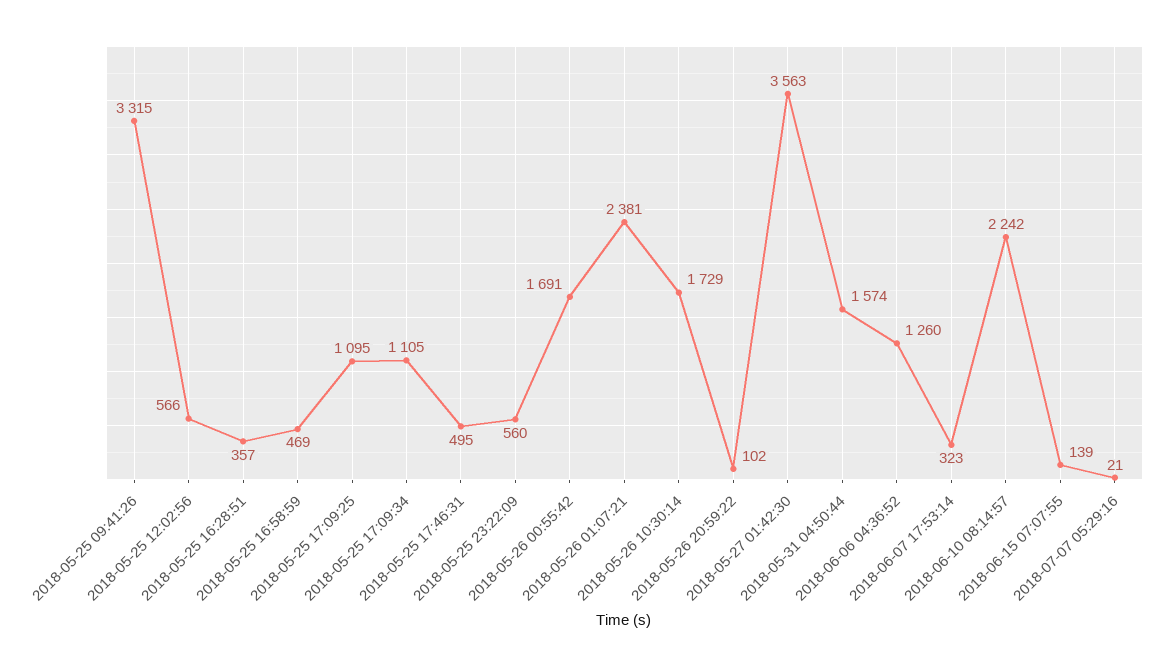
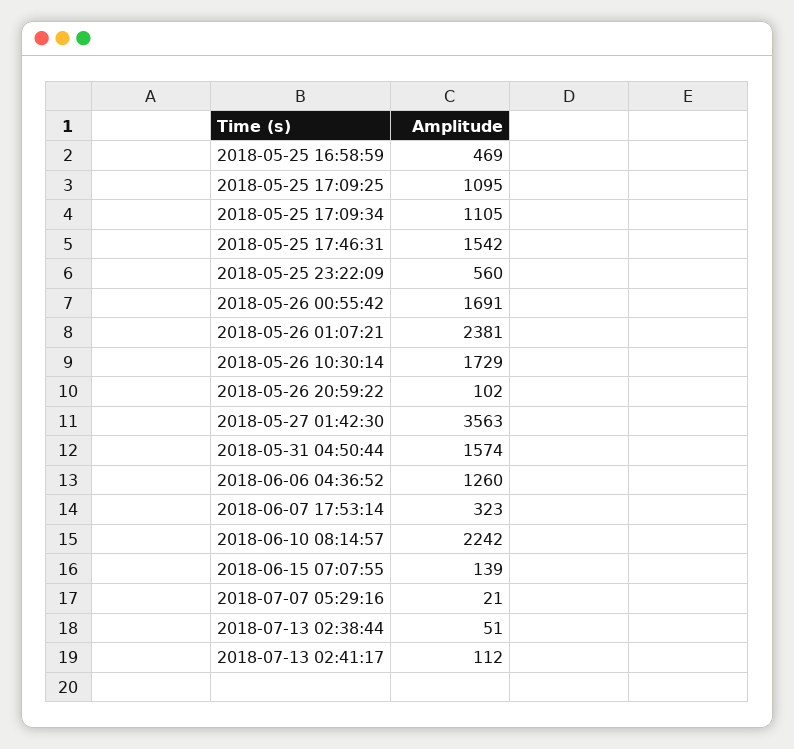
2018-05-25 09:41:26: 3315 -> none
2018-05-25 12:02:56: 566 -> none
2018-05-25 16:28:51: 357 -> none
2018-05-25 17:46:31: 495 -> 1542
2018-07-13 02:38:44: none -> 51
2018-07-13 02:41:17: none -> 112

